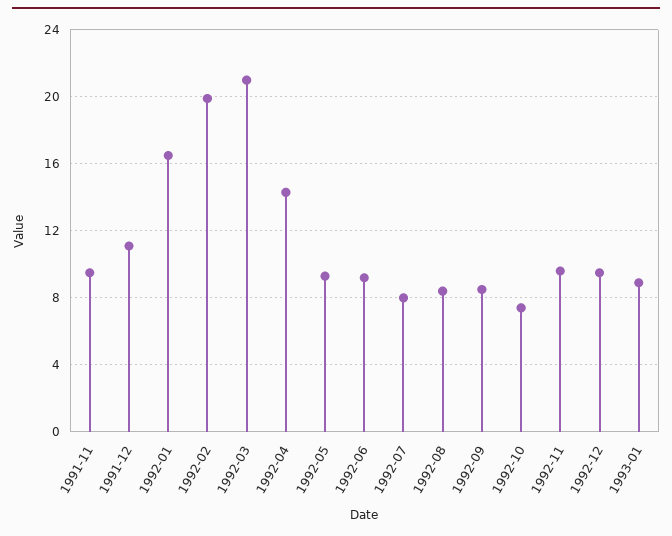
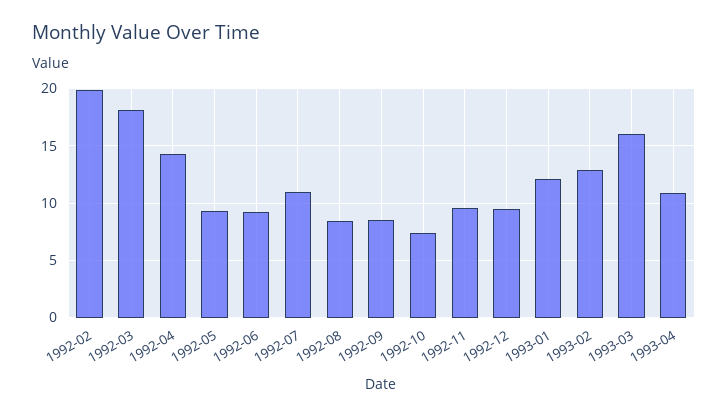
1991-11: 9.5 -> none
1991-12: 11 -> none
1992-01: 16.5 -> none
1992-03: 21 -> 18
1992-07: 8 -> 11
1993-01: 9 -> 12
1993-02: none -> 13
1993-03: none -> 16
1993-04: none -> 11

